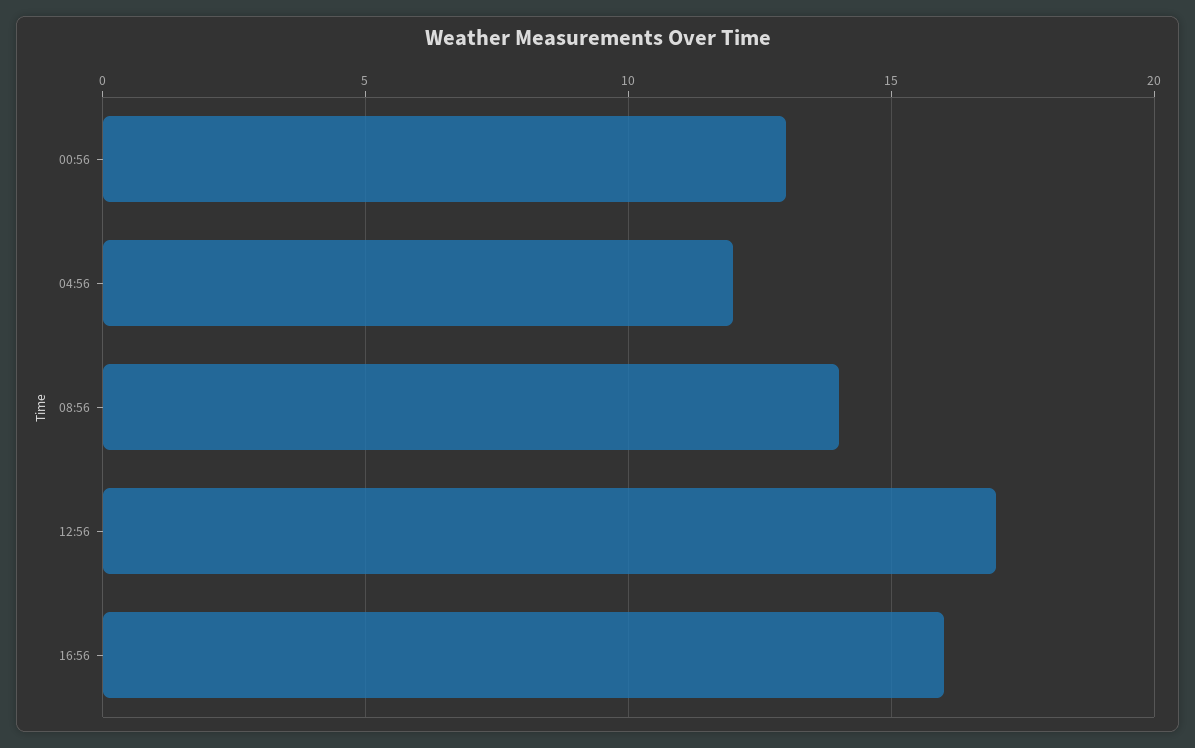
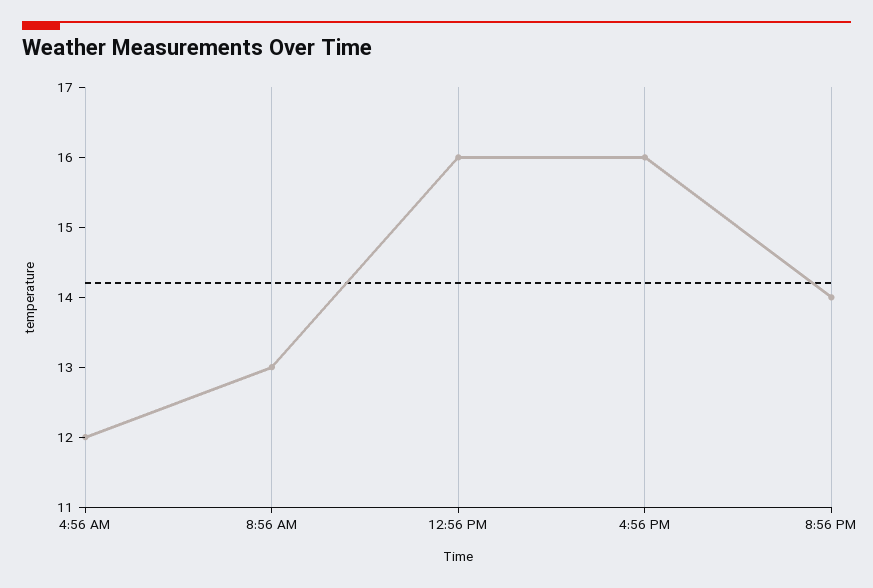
00:56: 13 -> none
08:56: 14 -> 13
12:56: 17 -> 16
8:56 PM: none -> 14

